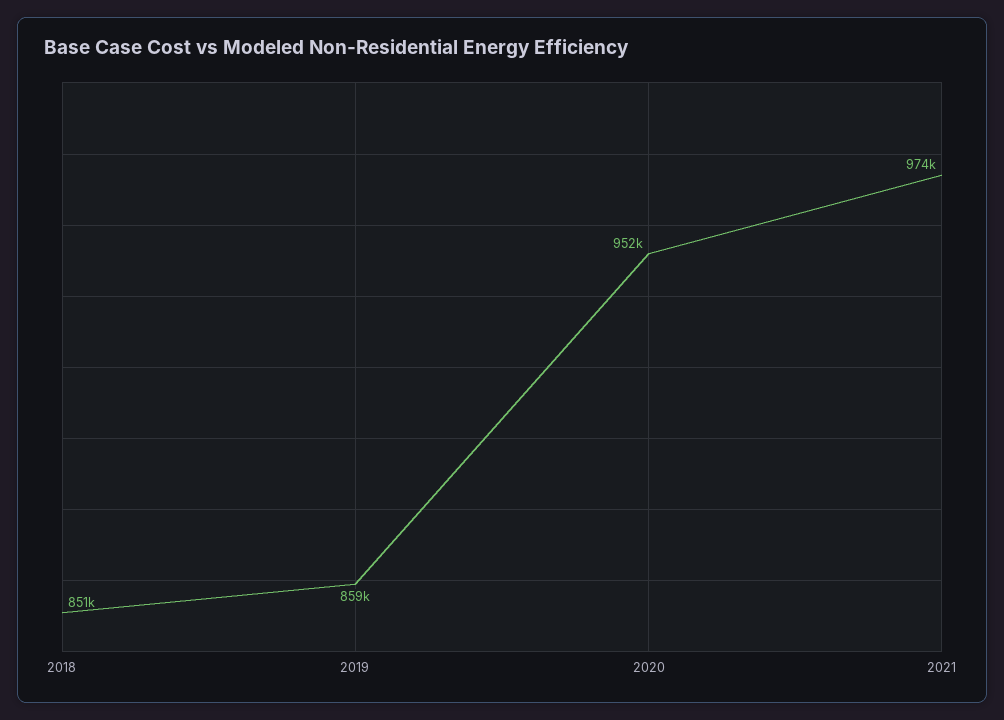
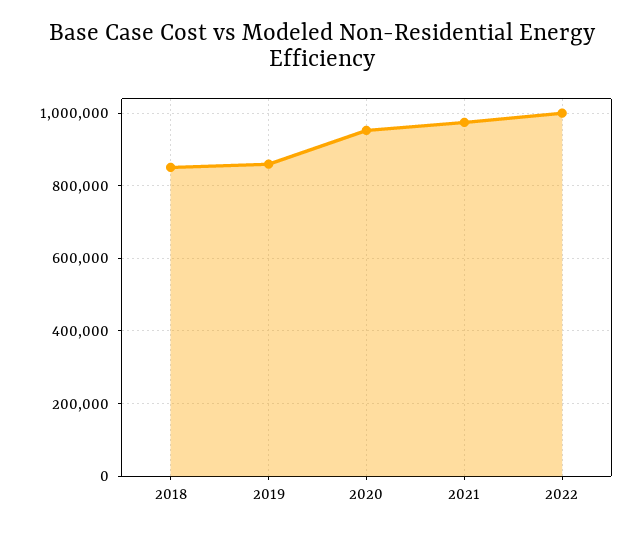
2022: none -> 1000000

